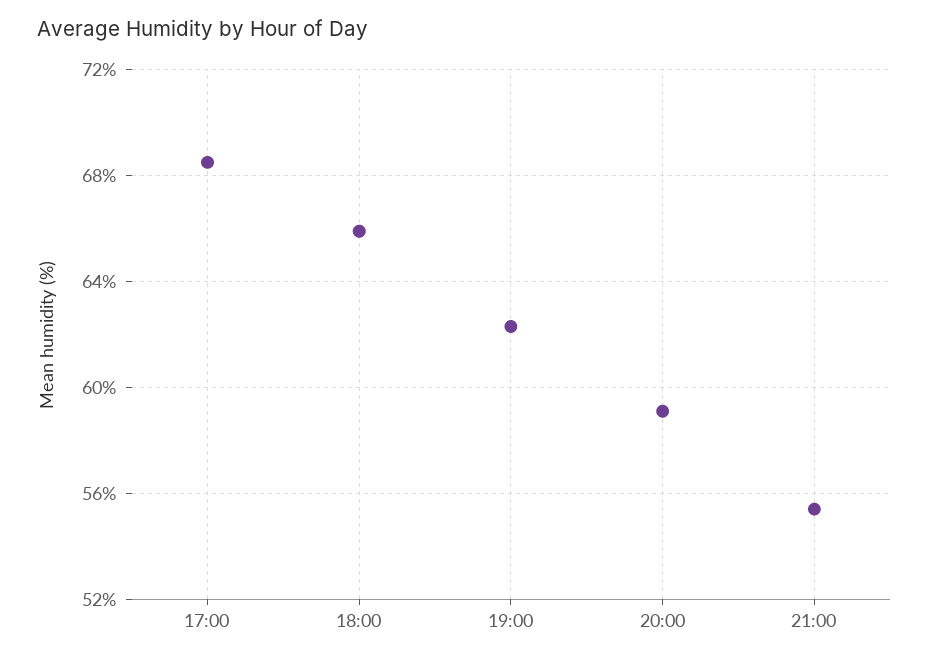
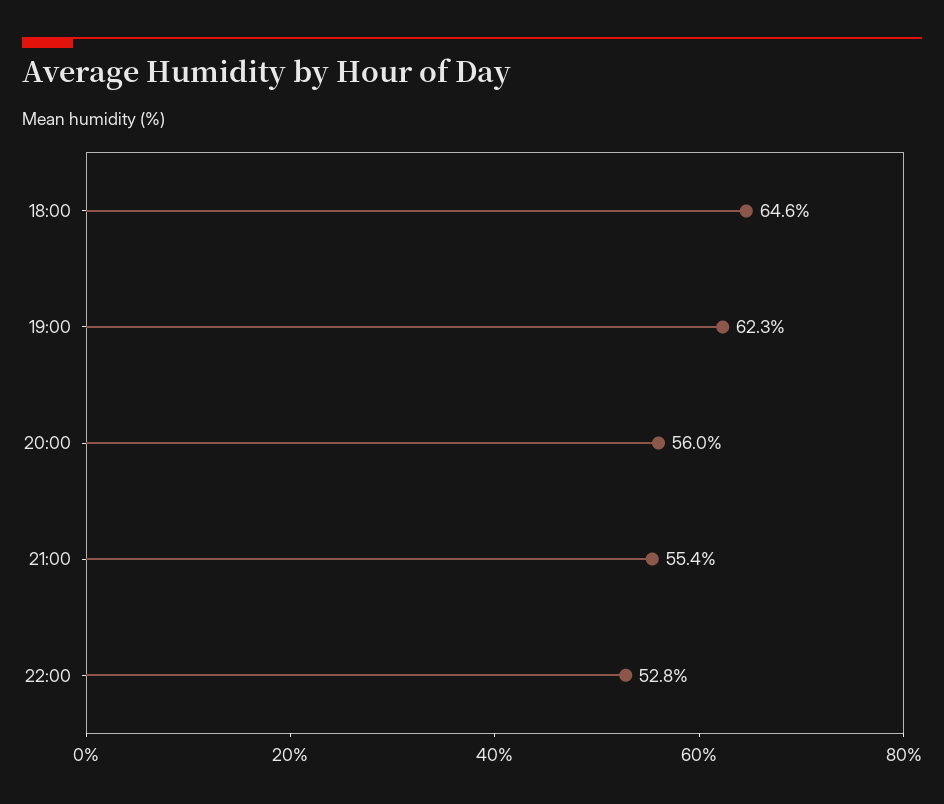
17:00: 68.5 -> none
18:00: 66 -> 64.6
20:00: 59 -> 56
22:00: none -> 52.8

